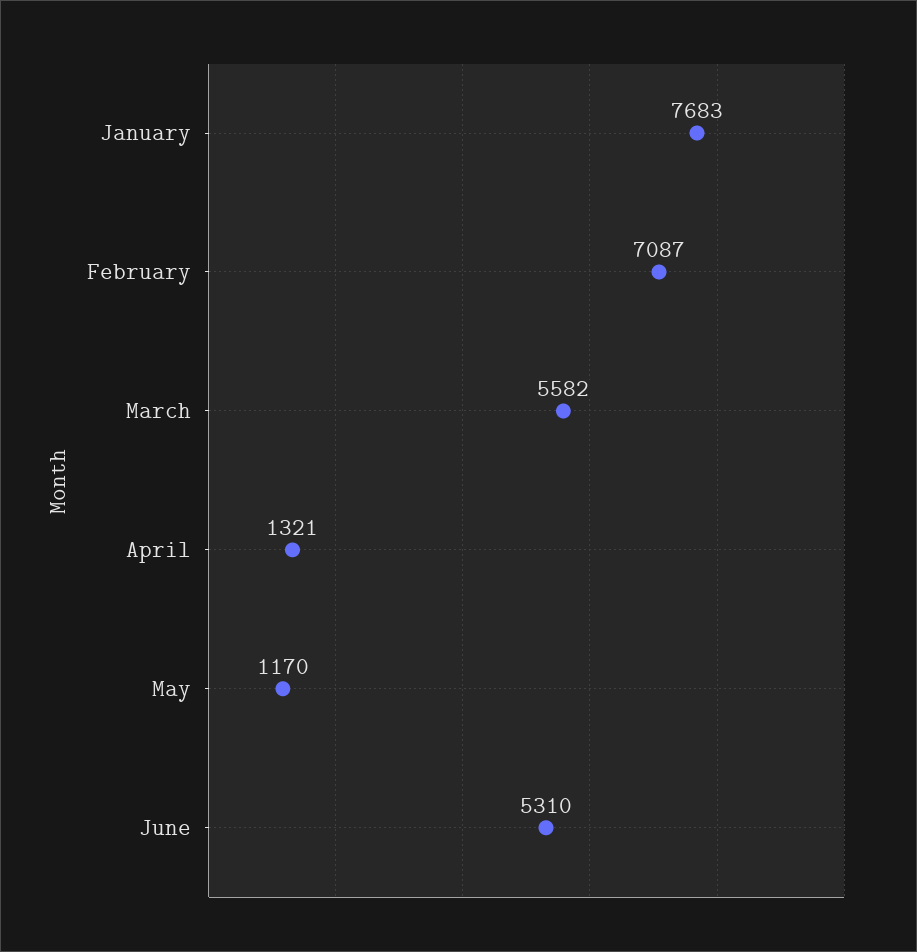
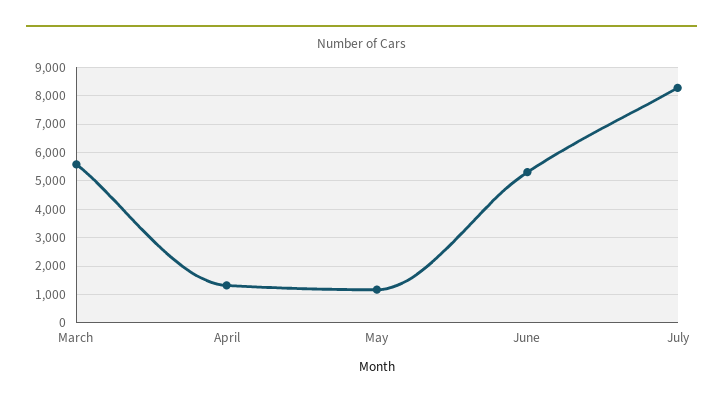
January: 7683 -> none
February: 7087 -> none
July: none -> 8250

